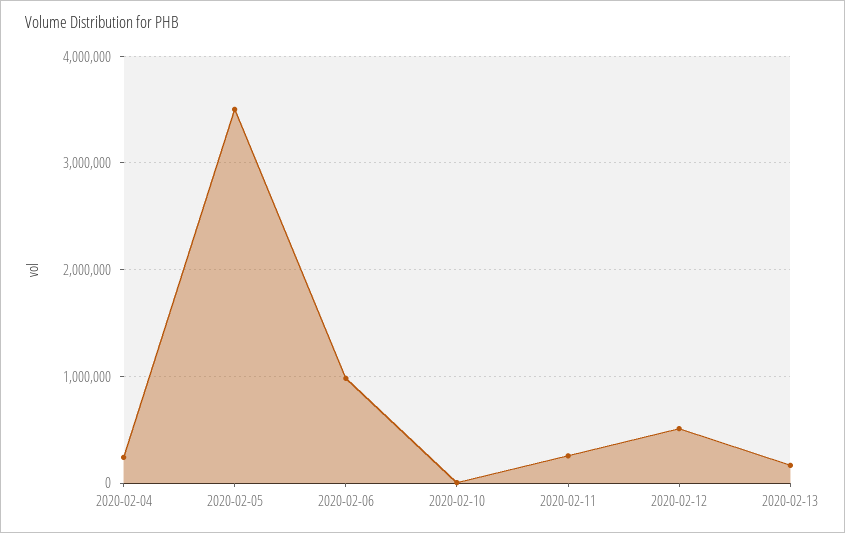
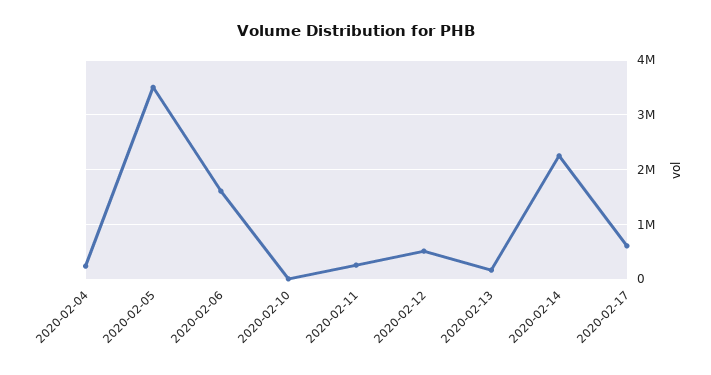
2020-02-06: 1000000 -> 1600000
2020-02-14: none -> 2200000
2020-02-17: none -> 600000

